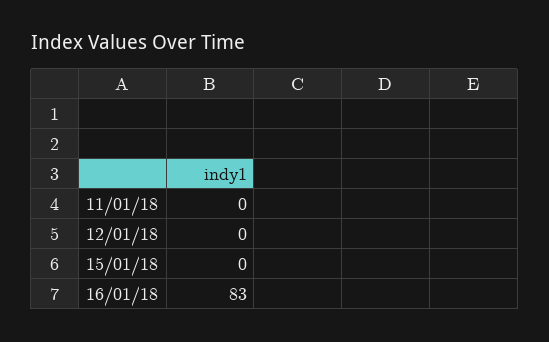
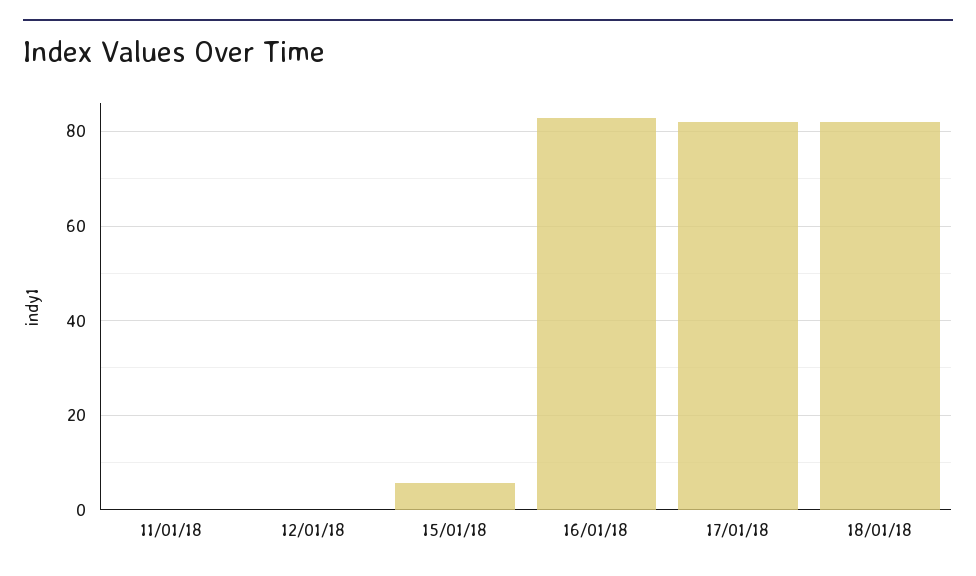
15/01/18: 0 -> 6
17/01/18: none -> 82
18/01/18: none -> 82

